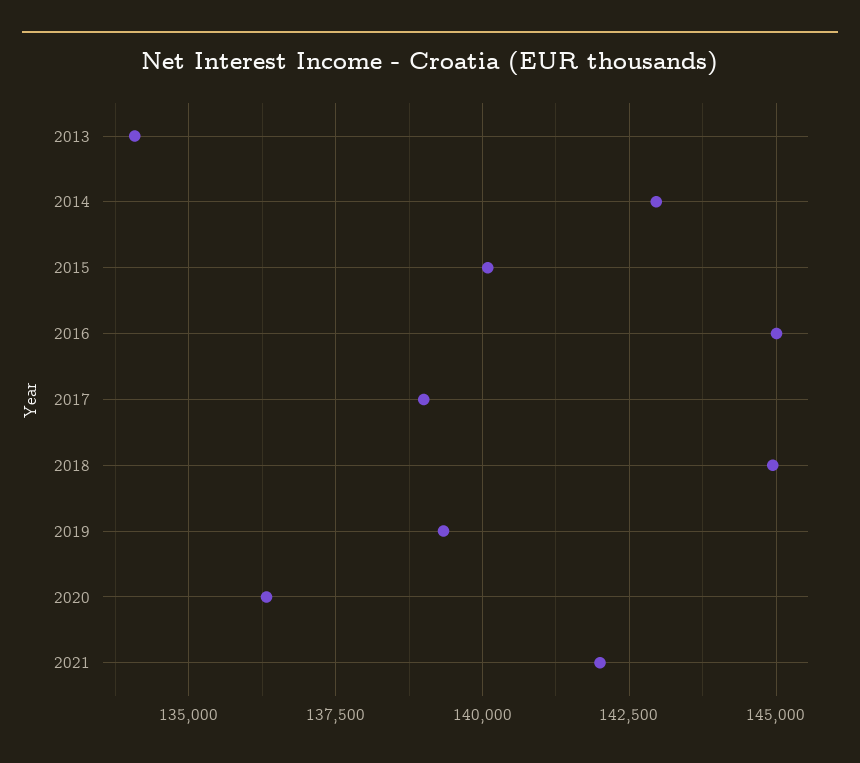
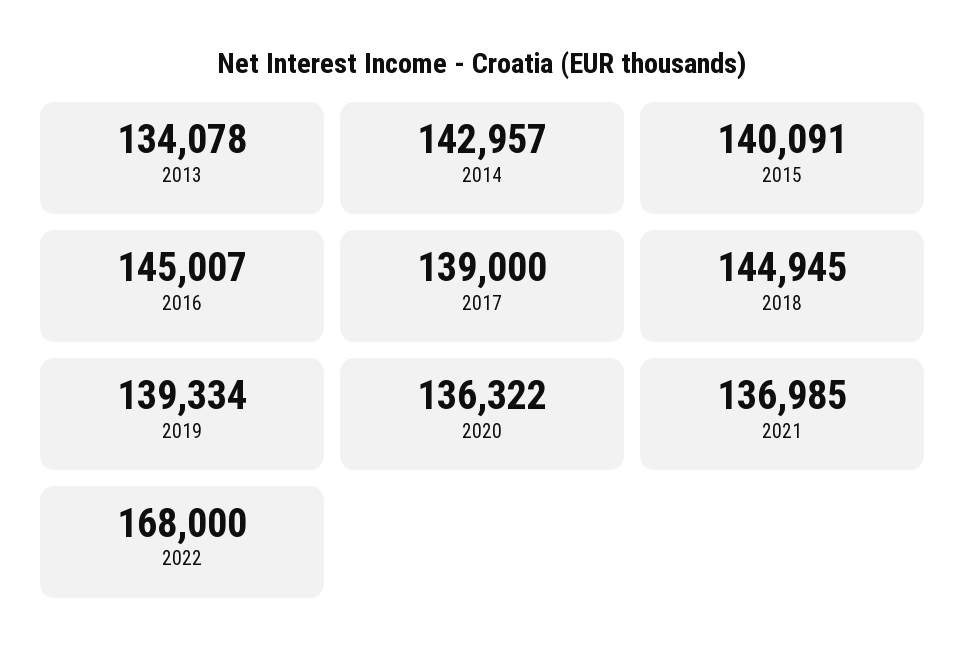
2021: 142000 -> 136985
2022: none -> 168000

